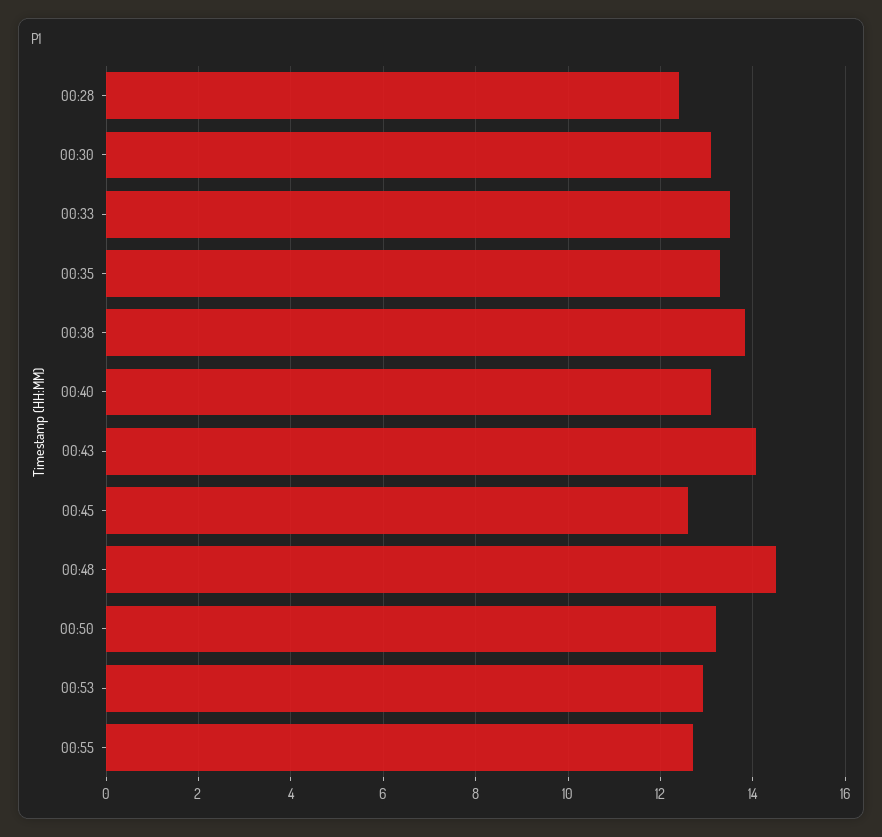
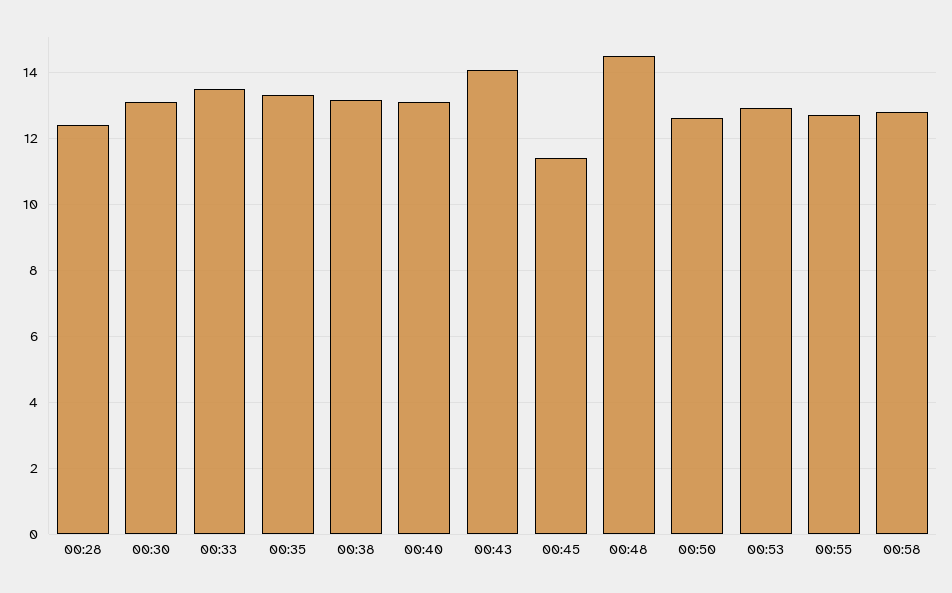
00:38: 13.8 -> 13.2
00:45: 12.6 -> 11.4
00:50: 13.2 -> 12.6
00:58: none -> 12.8

